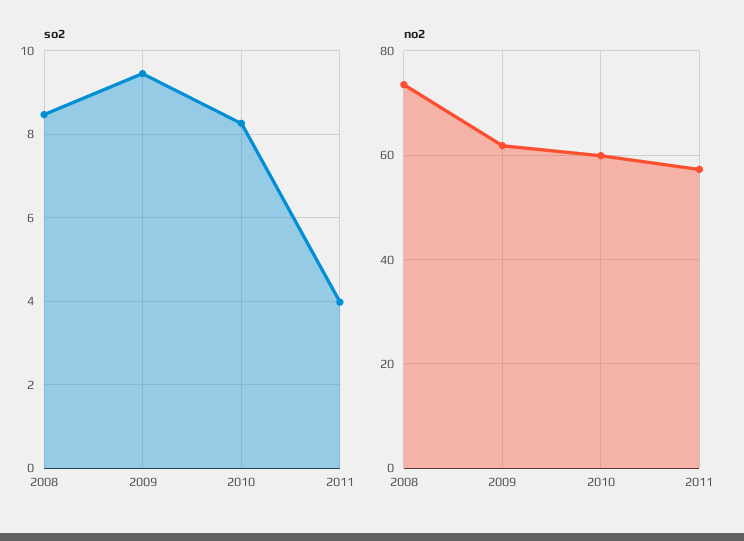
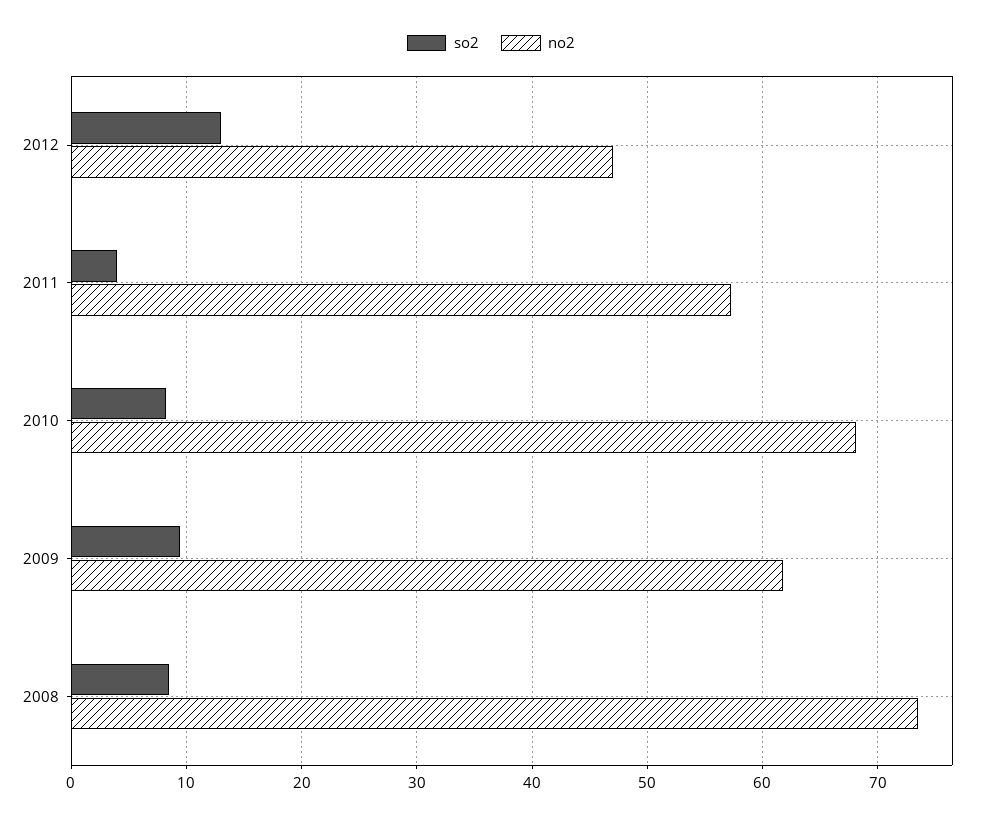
no2, 2010: 60 -> 68
so2, 2012: none -> 13
no2, 2012: none -> 47

